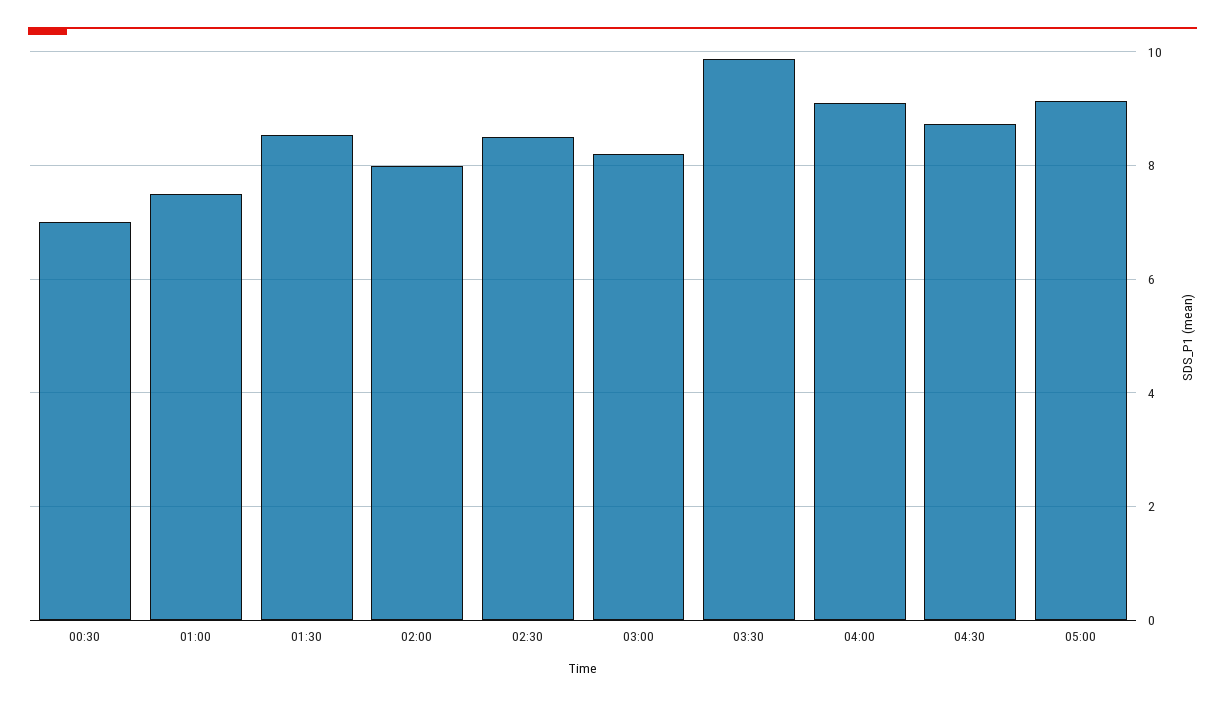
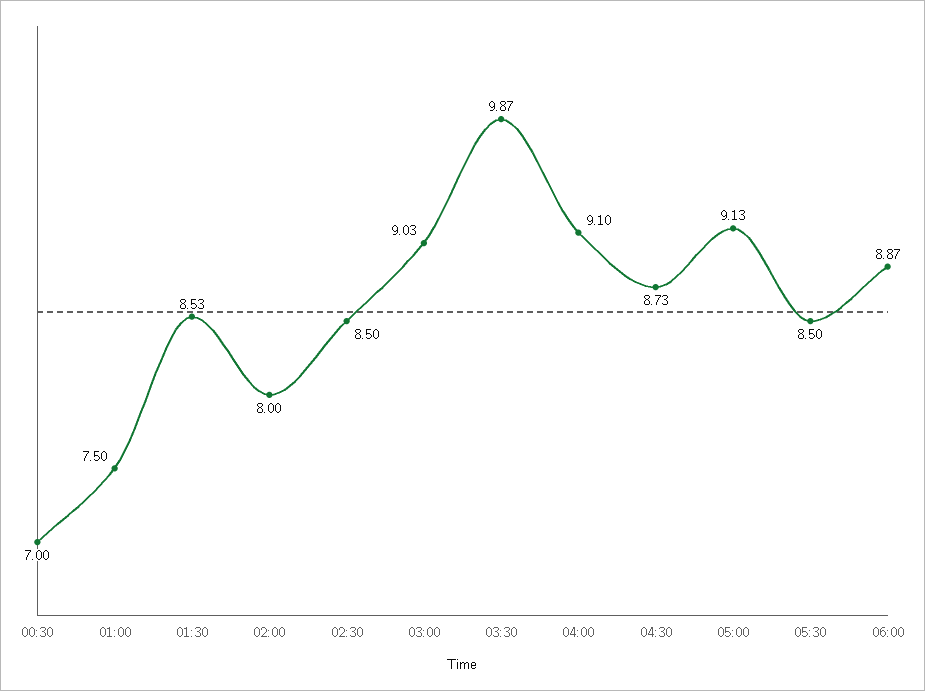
03:00: 8.2 -> 9.03
05:30: none -> 8.5
06:00: none -> 8.87

